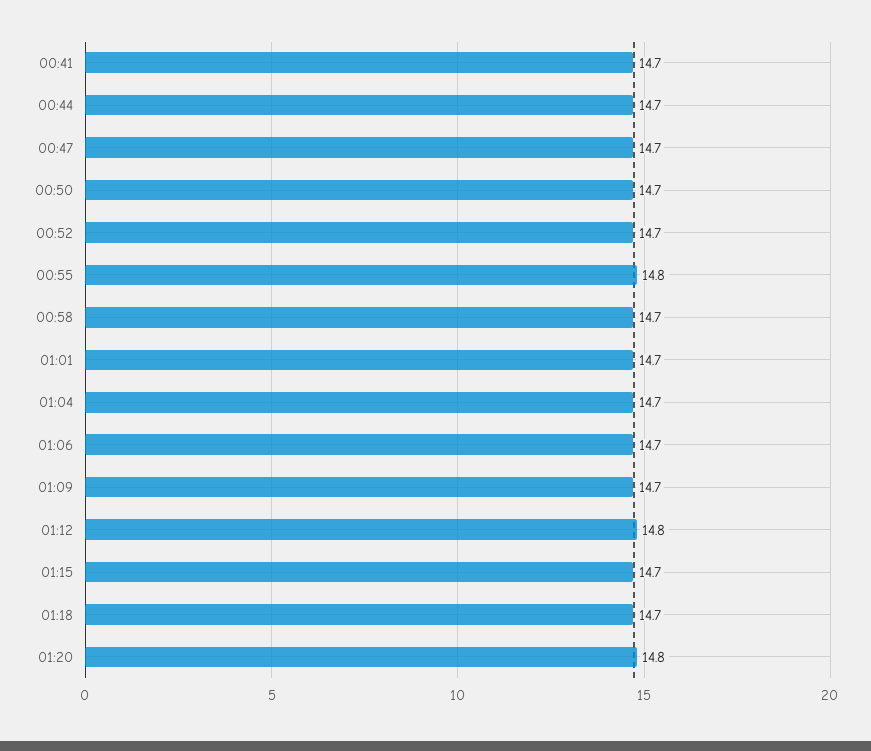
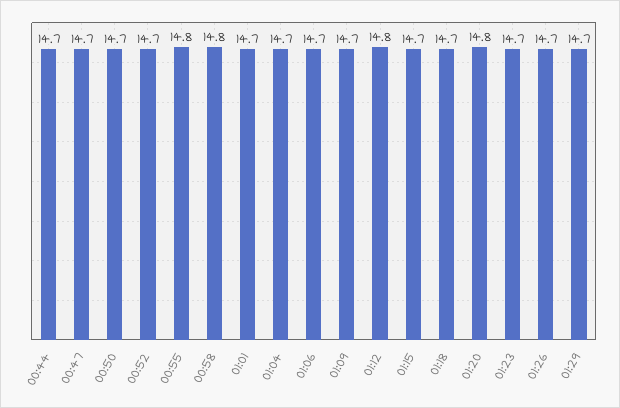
00:41: 14.7 -> none
00:58: 14.7 -> 14.8
01:23: none -> 14.7
01:26: none -> 14.7
01:29: none -> 14.7

